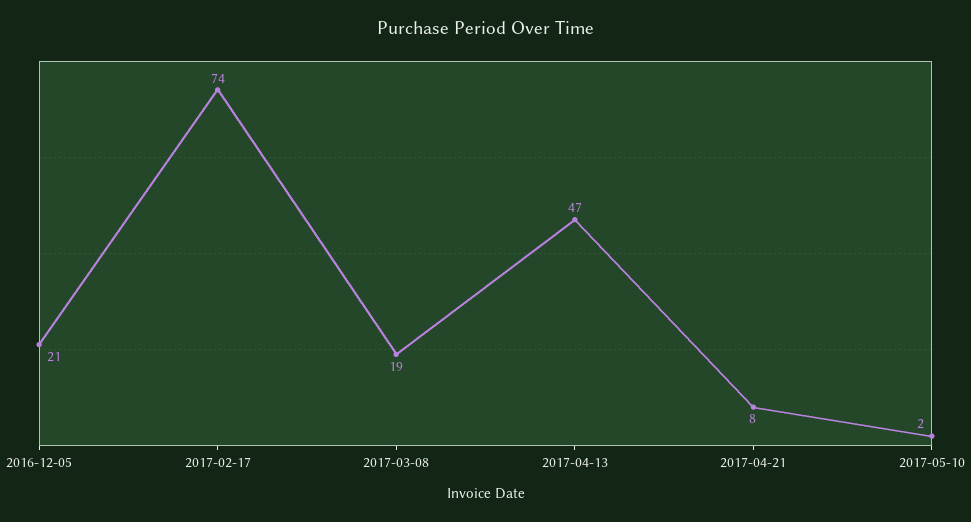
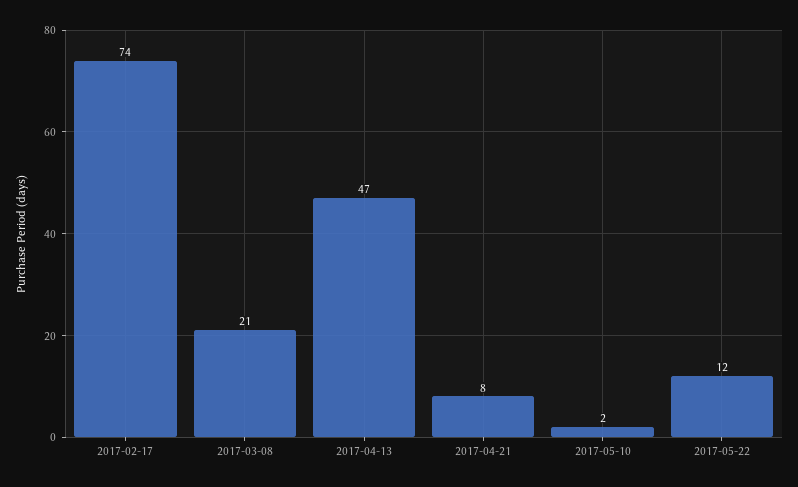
2016-12-05: 21 -> none
2017-03-08: 19 -> 21
2017-05-22: none -> 12

